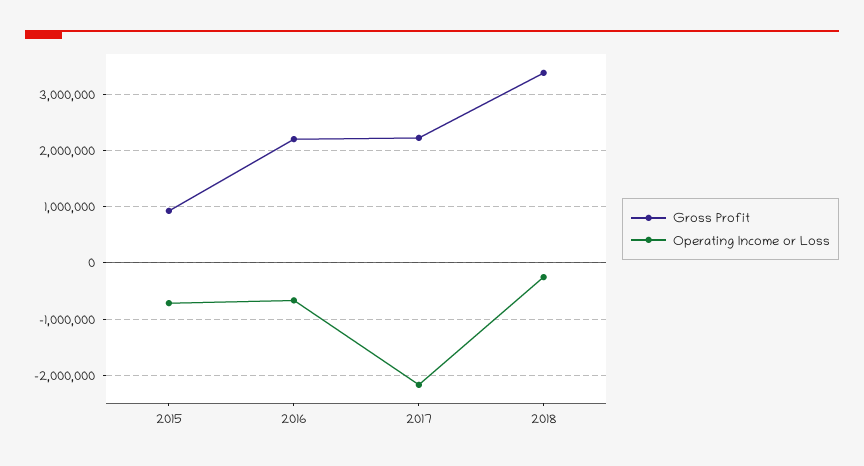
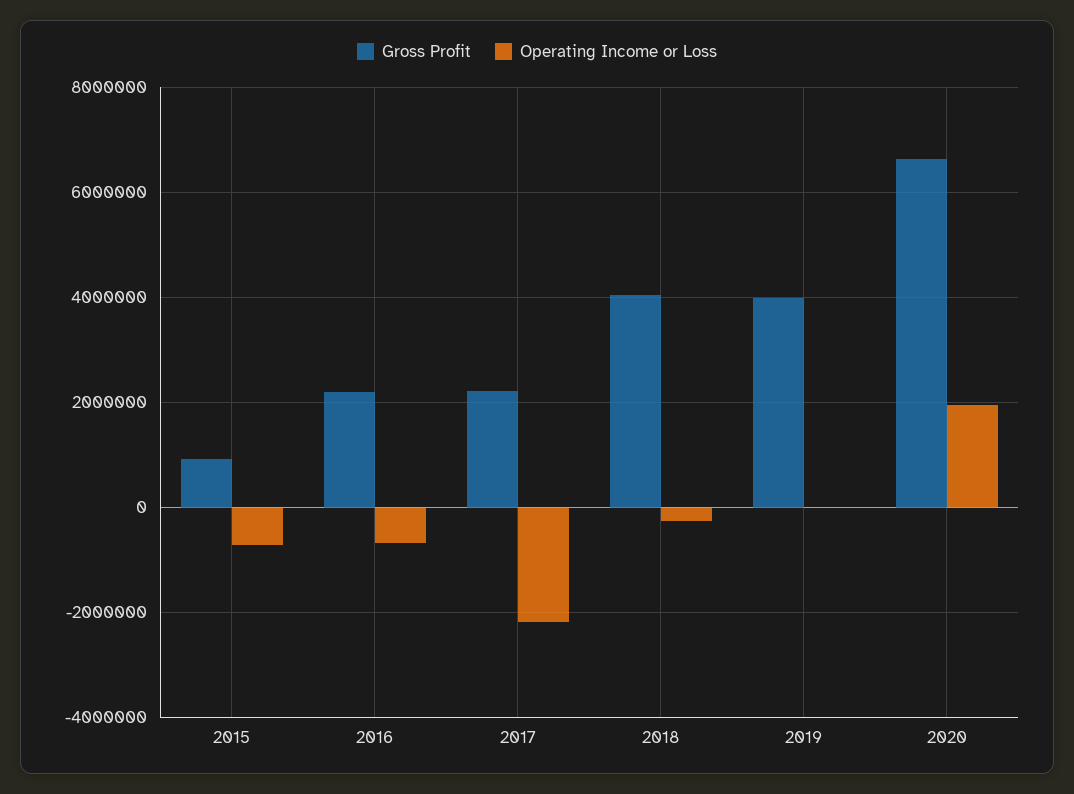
Gross Profit, 2018: 3400000 -> 4000000
Gross Profit, 2019: none -> 4000000
Operating Income or Loss, 2019: none -> 0
Gross Profit, 2020: none -> 6600000
Operating Income or Loss, 2020: none -> 2000000

